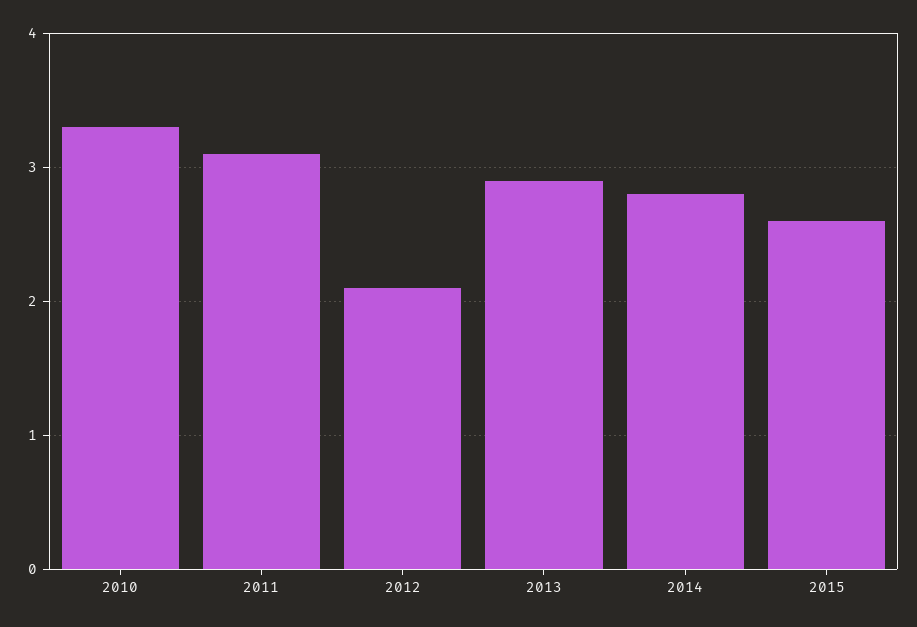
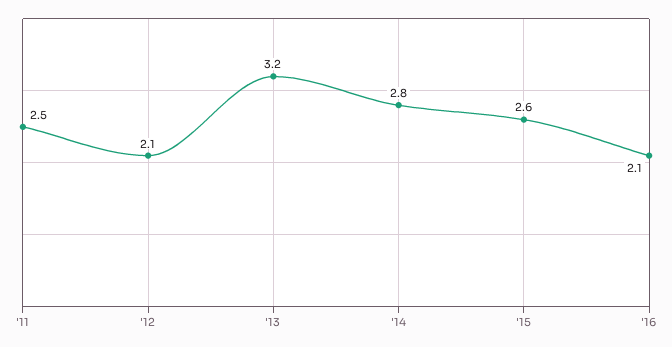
2010: 3.3 -> none
2011: 3.1 -> 2.5
2013: 2.9 -> 3.2
'16: none -> 2.1

